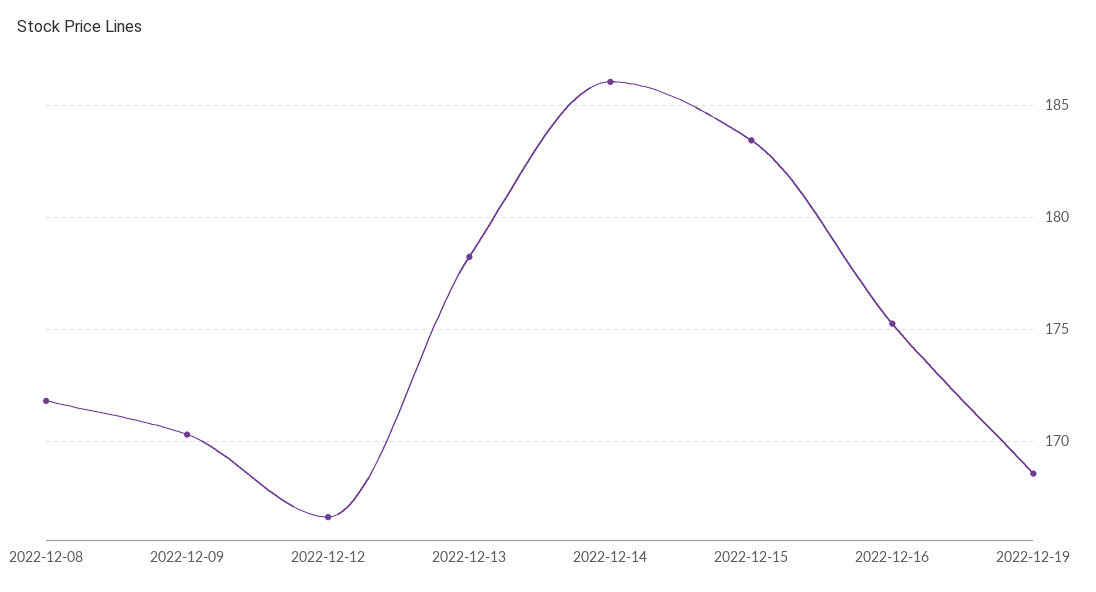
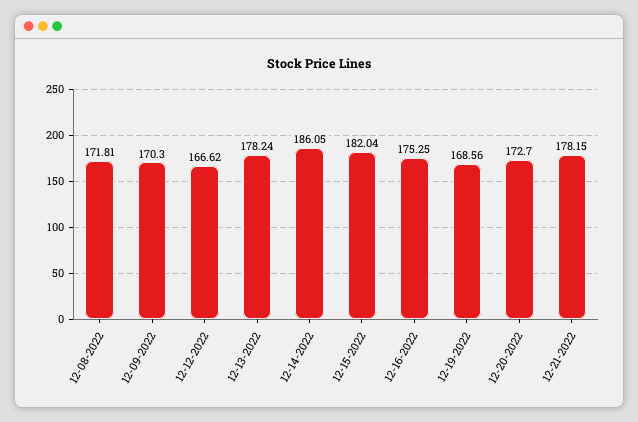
2022-12-15: 183.5 -> 182.04
12-20-2022: none -> 172.7
12-21-2022: none -> 178.15

